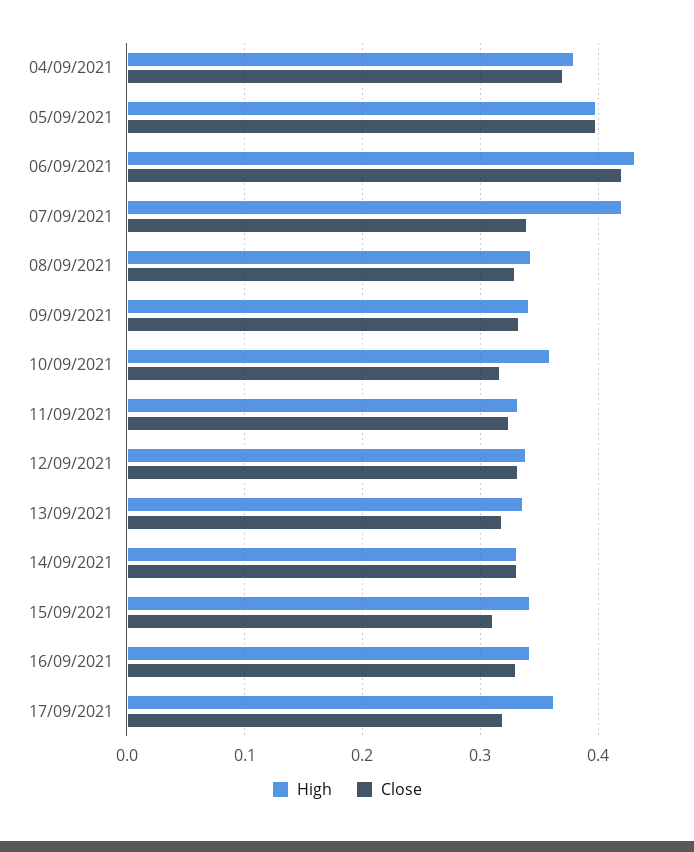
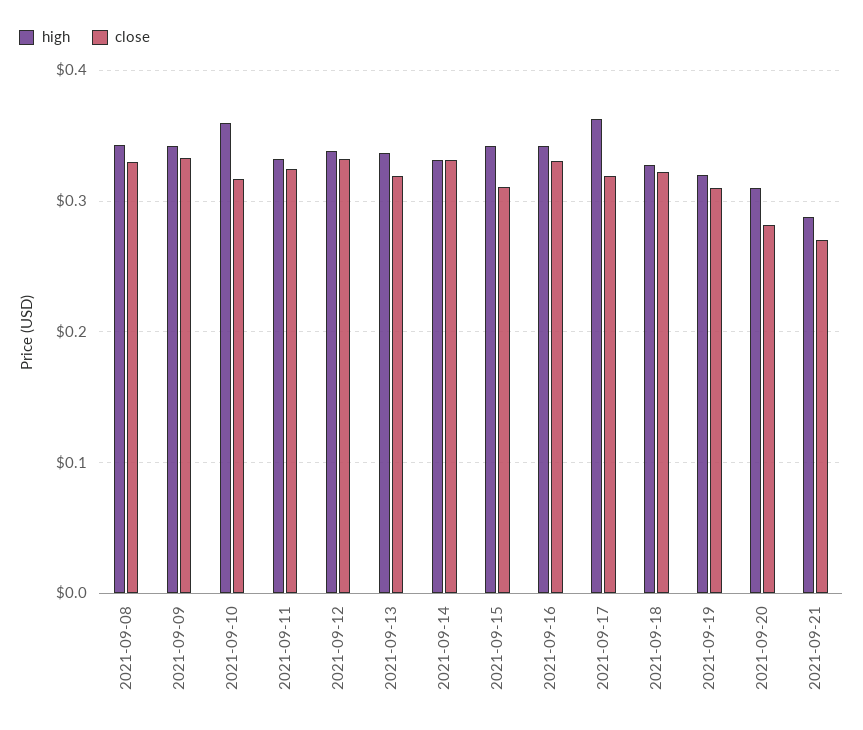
High, 04/09/2021: 0.38 -> none
Close, 04/09/2021: 0.37 -> none
High, 05/09/2021: 0.4 -> none
Close, 05/09/2021: 0.4 -> none
High, 06/09/2021: 0.43 -> none
Close, 06/09/2021: 0.42 -> none
High, 07/09/2021: 0.42 -> none
Close, 07/09/2021: 0.34 -> none
High, 2021-09-18: none -> 0.33
Close, 2021-09-18: none -> 0.32
High, 2021-09-19: none -> 0.32
Close, 2021-09-19: none -> 0.31
High, 2021-09-20: none -> 0.31
Close, 2021-09-20: none -> 0.28
High, 2021-09-21: none -> 0.29
Close, 2021-09-21: none -> 0.27

